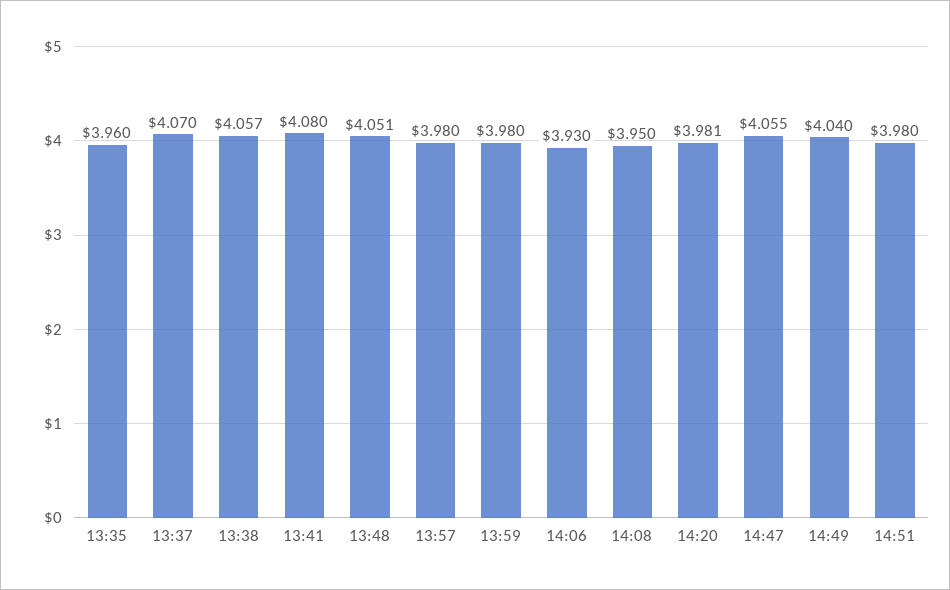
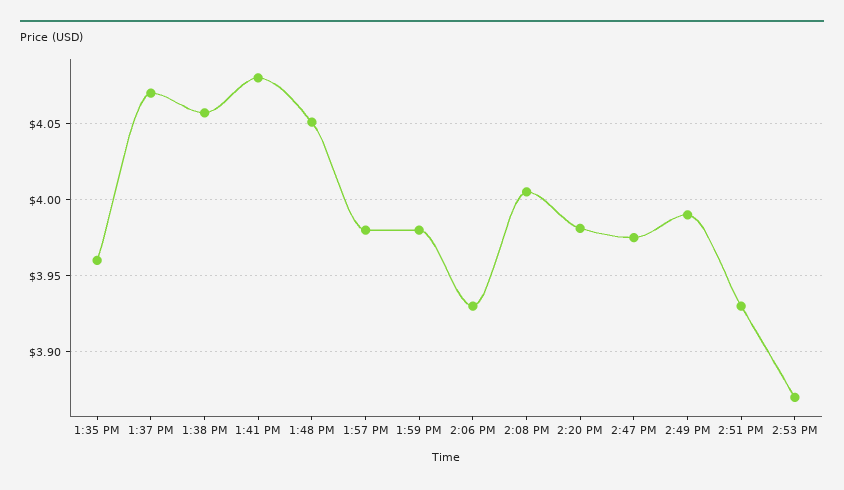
14:08: 3.95 -> 4.005
14:47: 4.055 -> 3.975
14:49: 4.04 -> 3.99
14:51: 3.98 -> 3.93
2:53 PM: none -> 3.87

